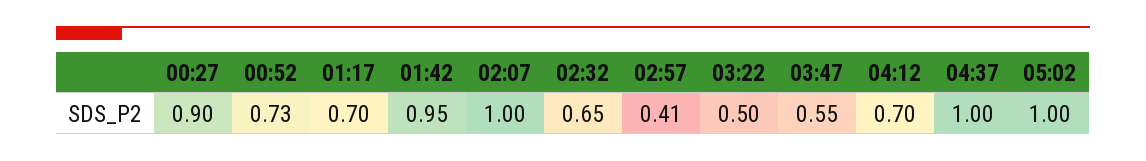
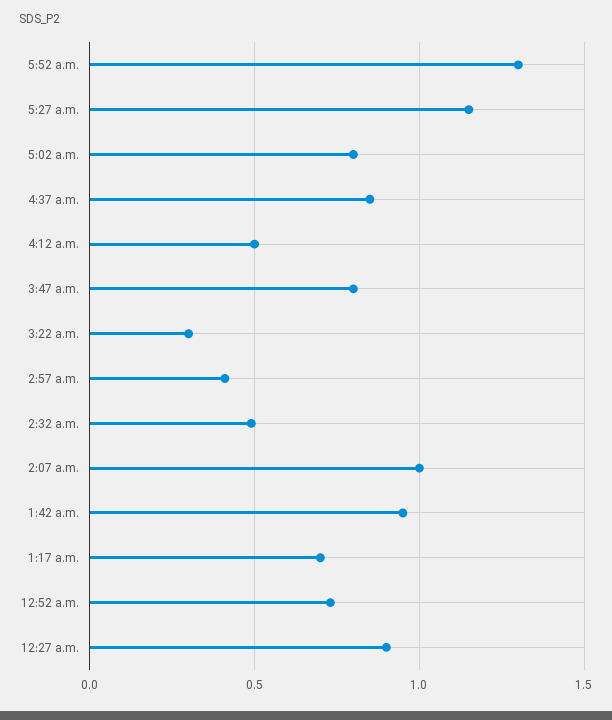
02:32: 0.65 -> 0.5
03:22: 0.5 -> 0.3
03:47: 0.55 -> 0.8
04:12: 0.7 -> 0.5
04:37: 1 -> 0.85
05:02: 1 -> 0.8
5:52 a.m.: none -> 1.3
5:27 a.m.: none -> 1.15

